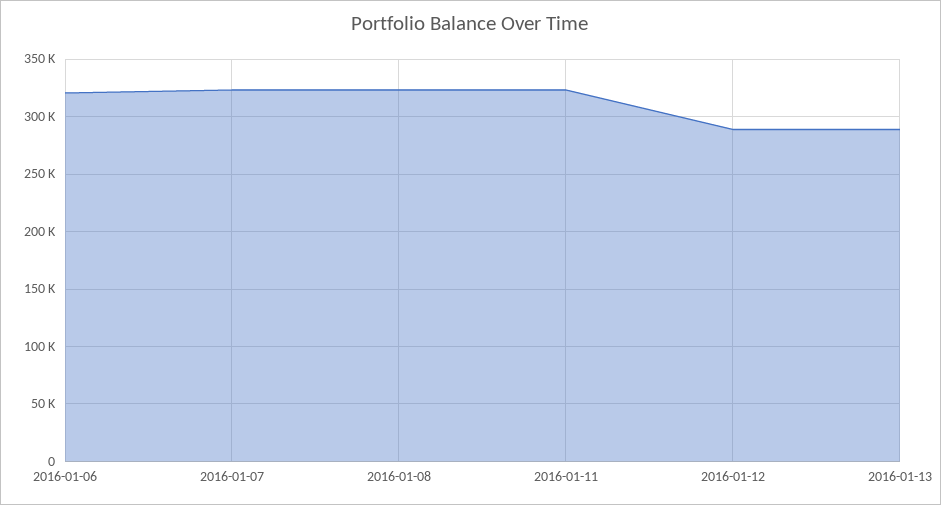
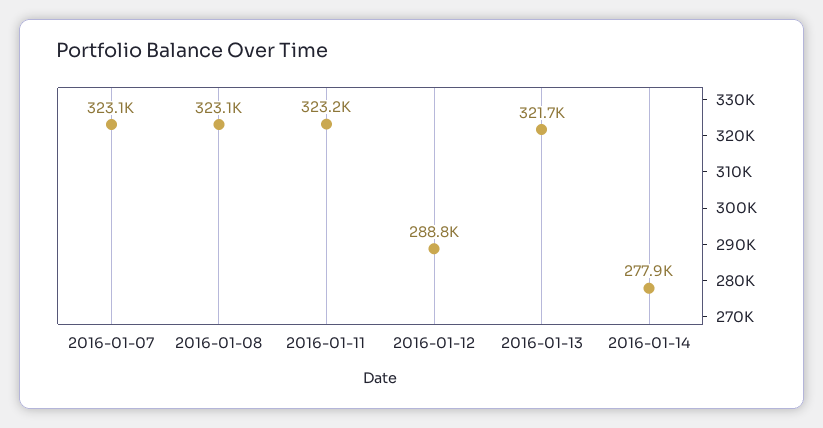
2016-01-06: 320000 -> none
2016-01-13: 290000 -> 321700
2016-01-14: none -> 277900

